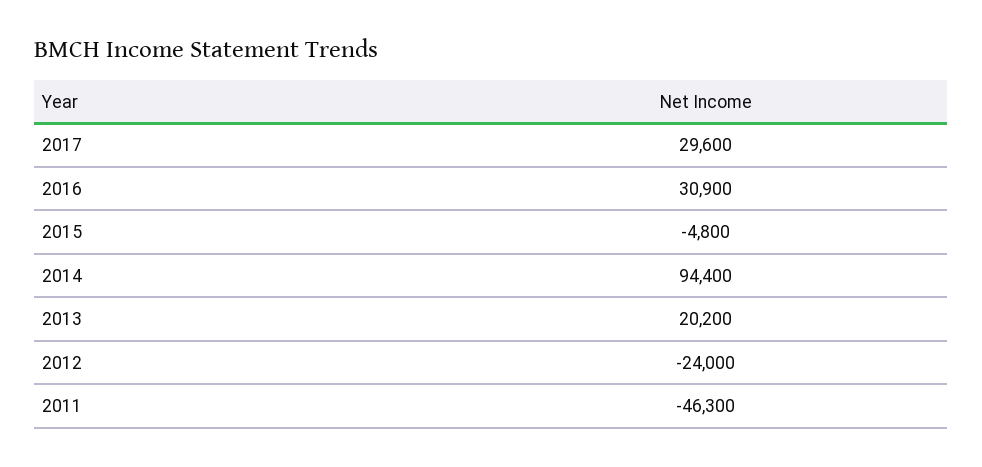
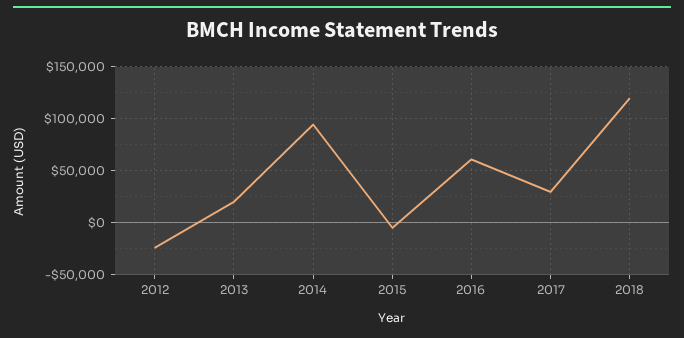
2016: 30900 -> 60000
2011: -46300 -> none
2018: none -> 120000

